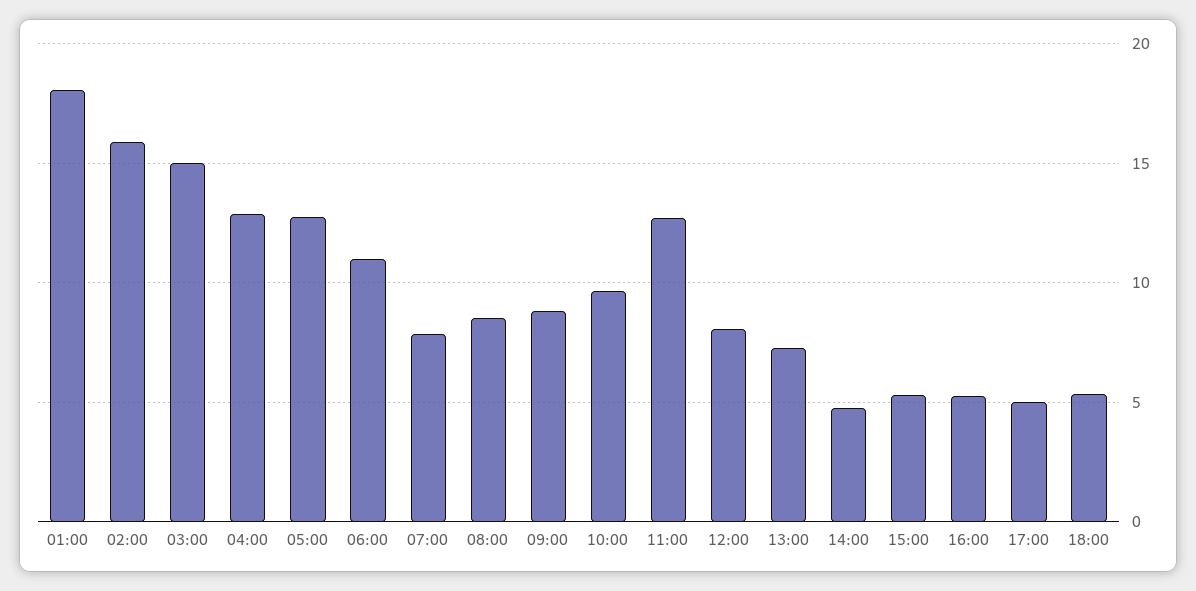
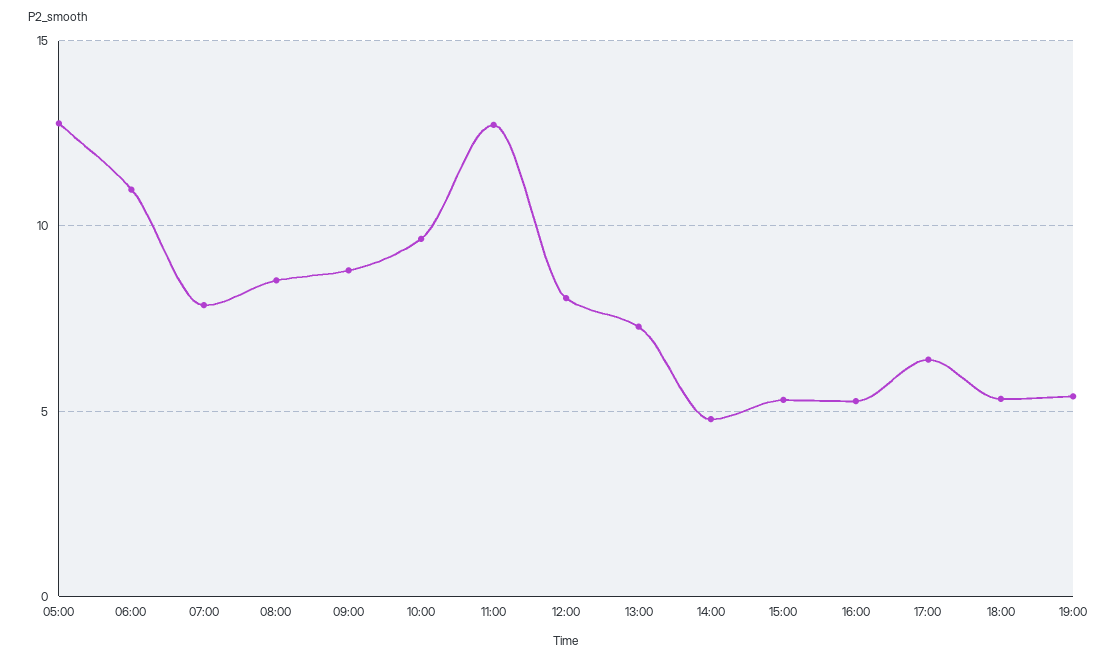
01:00: 18 -> none
02:00: 16 -> none
03:00: 15 -> none
04:00: 13 -> none
17:00: 5 -> 6.5
19:00: none -> 5.5

